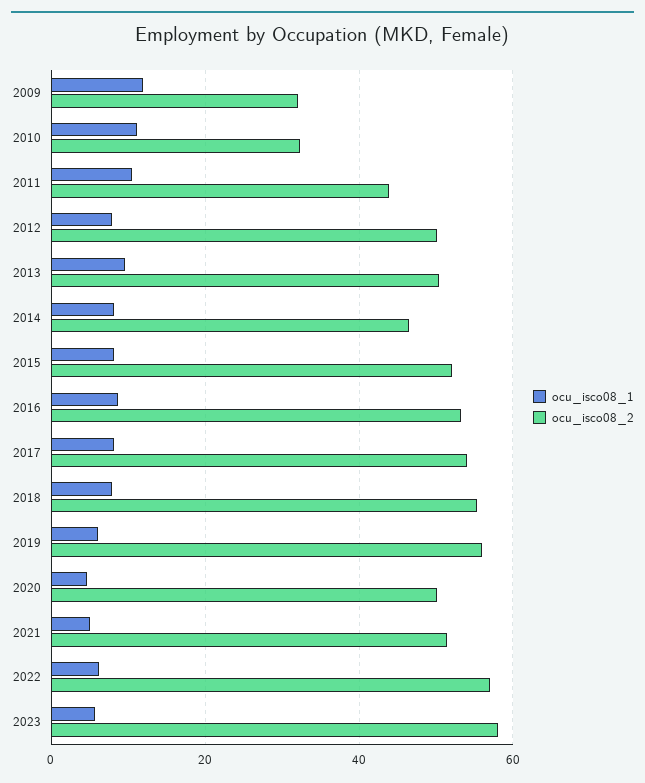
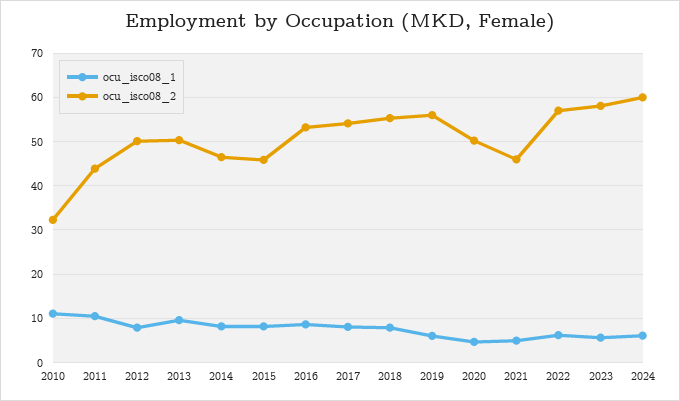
ocu_isco08_1, 2009: 12 -> none
ocu_isco08_2, 2009: 32 -> none
ocu_isco08_2, 2015: 52 -> 46
ocu_isco08_2, 2021: 52 -> 46
ocu_isco08_1, 2024: none -> 6
ocu_isco08_2, 2024: none -> 60

